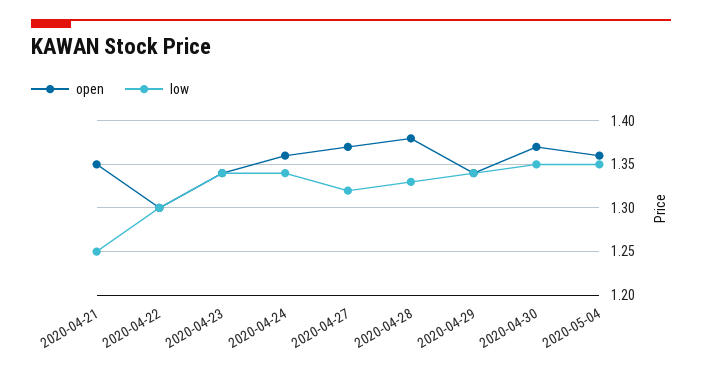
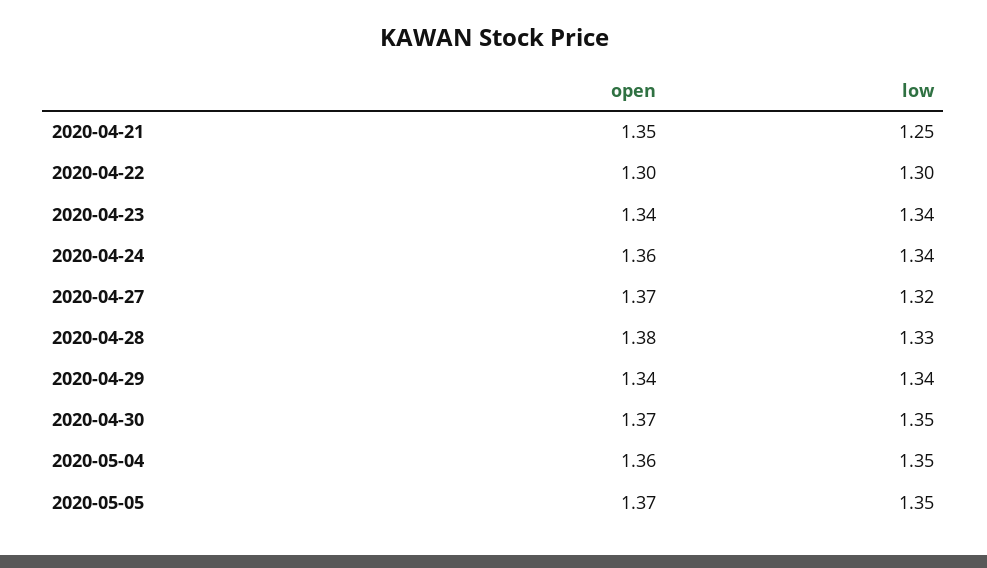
open, 2020-05-05: none -> 1.37
low, 2020-05-05: none -> 1.35

